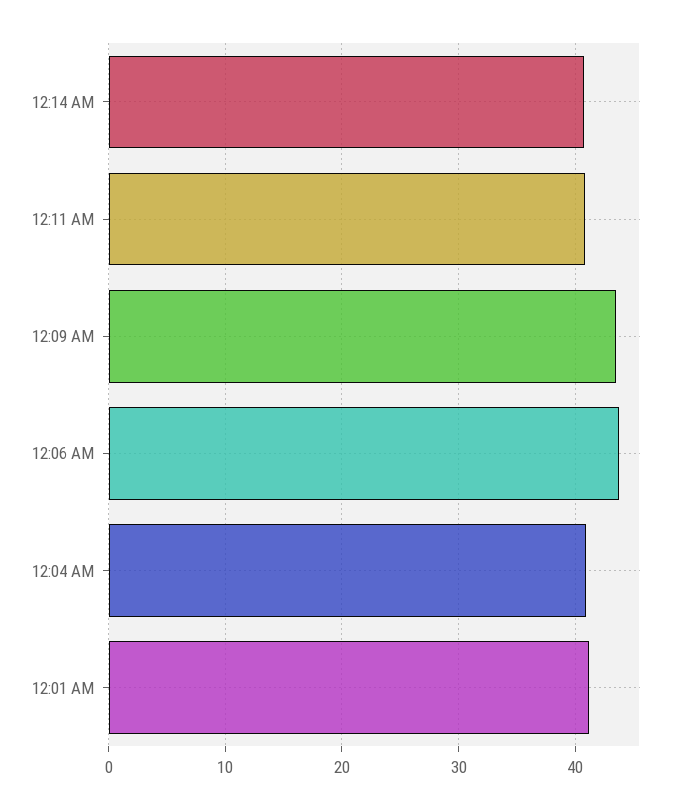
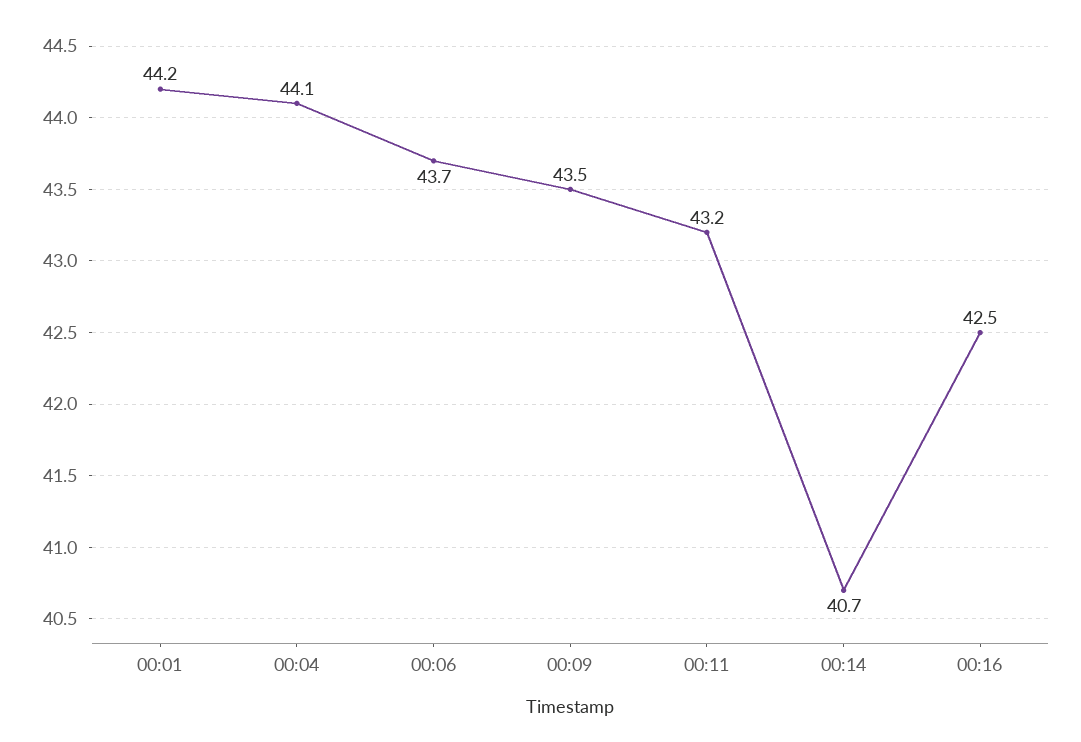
12:11 AM: 41 -> 43.2
12:04 AM: 41 -> 44.1
12:01 AM: 41 -> 44.2
00:16: none -> 42.5

